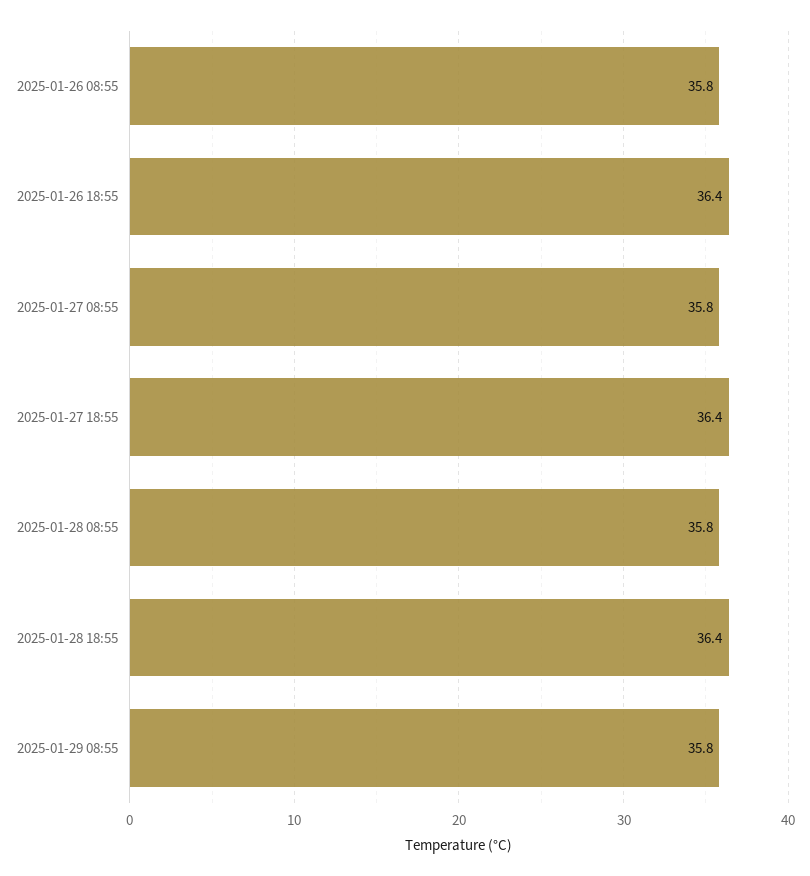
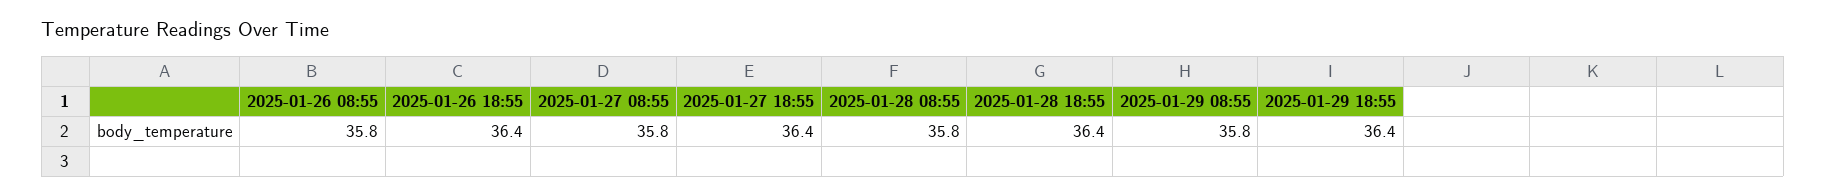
2025-01-29 18:55: none -> 36.4

